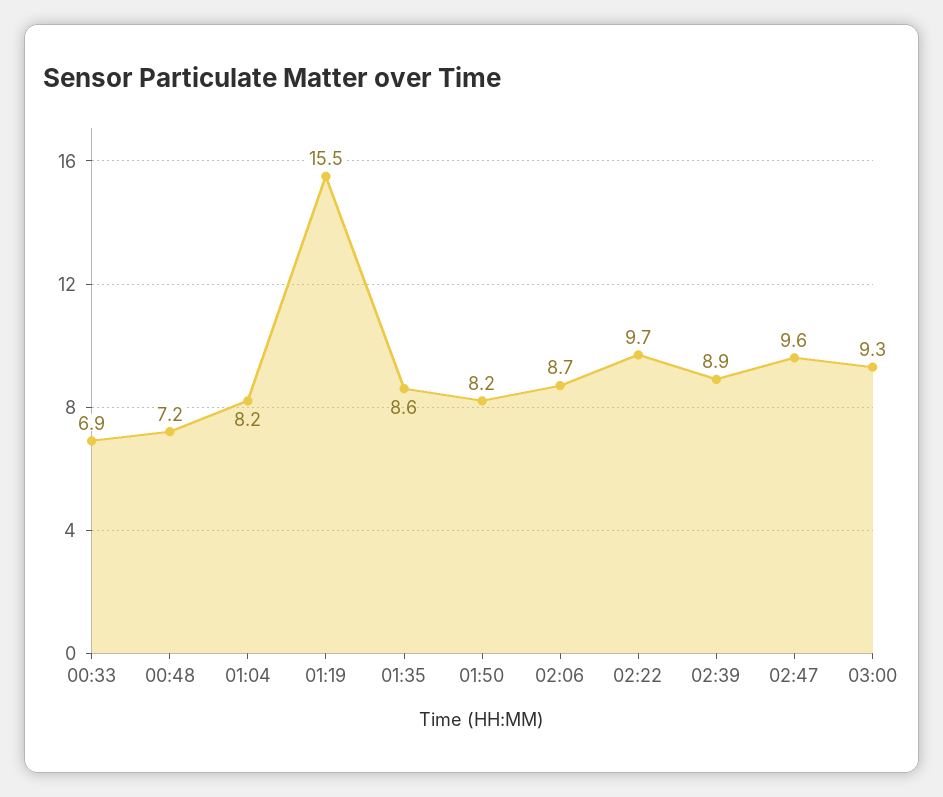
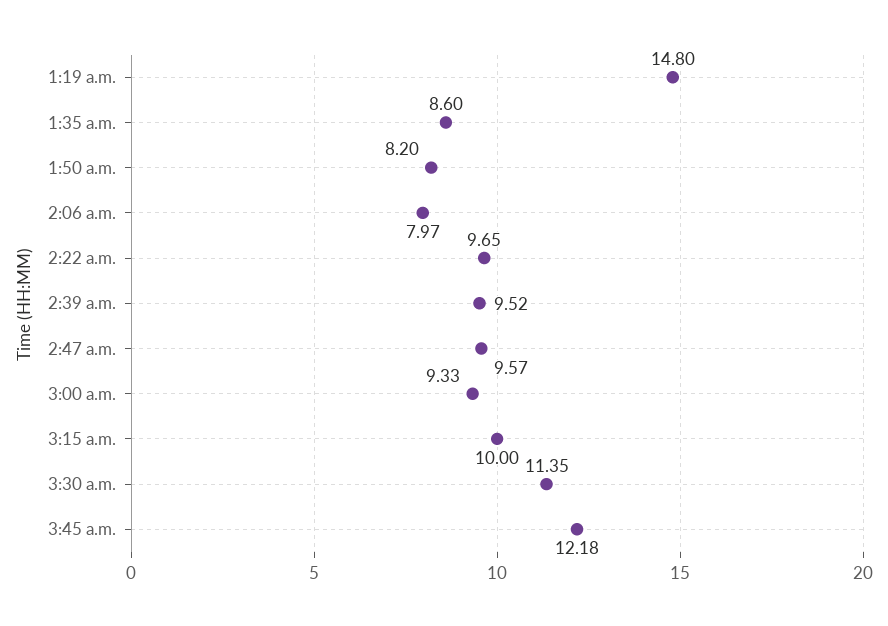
00:33: 6.9 -> none
00:48: 7.2 -> none
01:04: 8.2 -> none
01:19: 15.5 -> 14.8
02:06: 8.7 -> 7.97
02:39: 8.9 -> 9.52
3:15 a.m.: none -> 10
3:30 a.m.: none -> 11.35
3:45 a.m.: none -> 12.18

